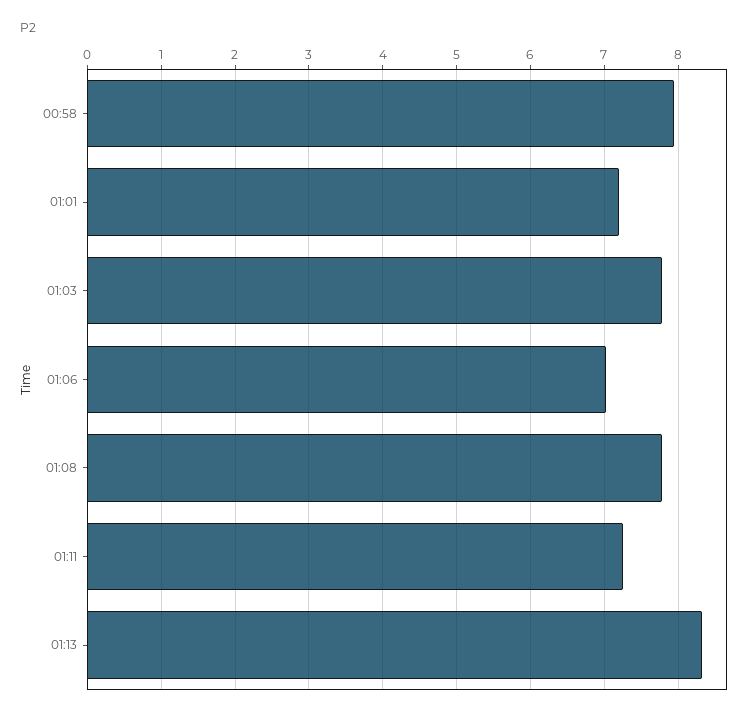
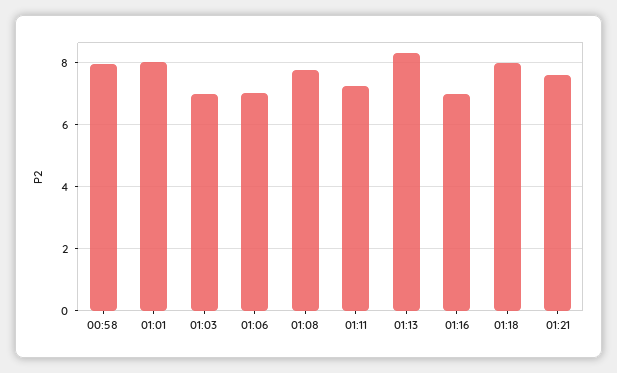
01:01: 7.2 -> 8
01:03: 7.8 -> 7
01:16: none -> 7
01:18: none -> 8
01:21: none -> 7.6

